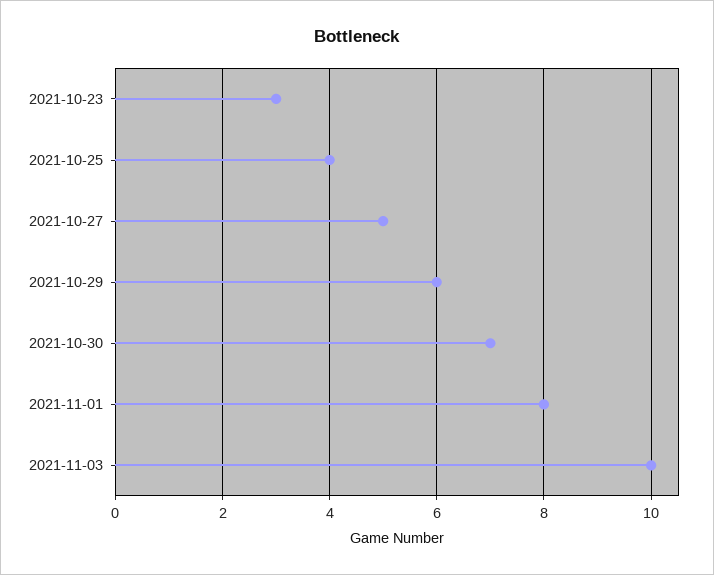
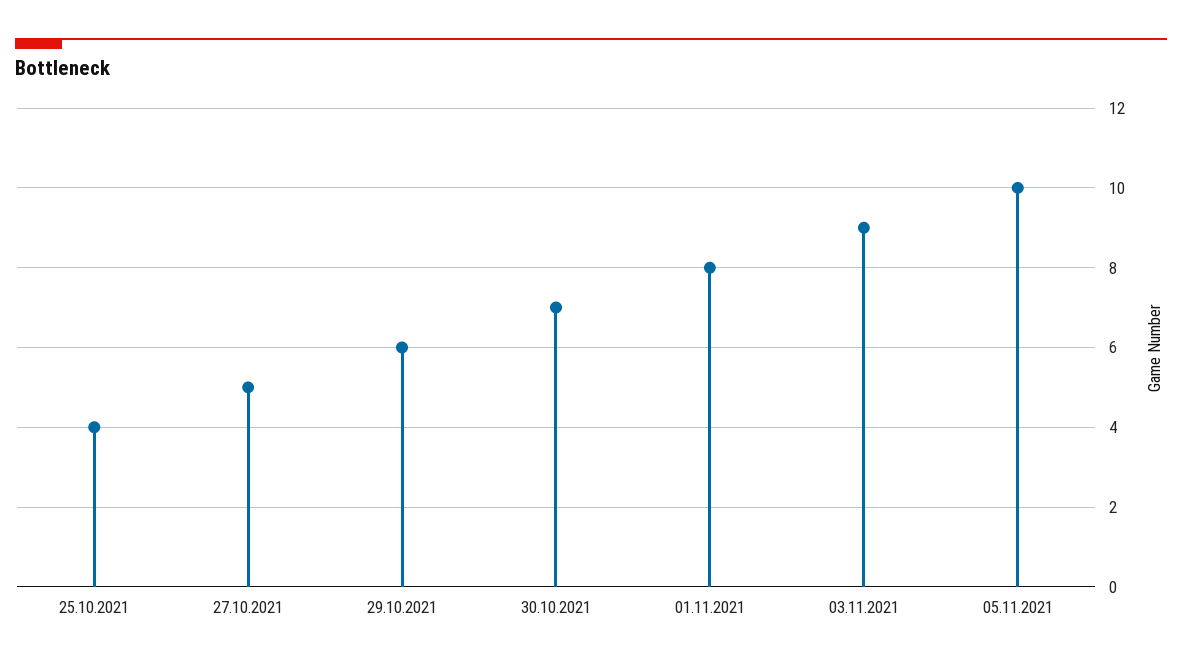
2021-10-23: 3 -> none
2021-11-03: 10 -> 9
05.11.2021: none -> 10

